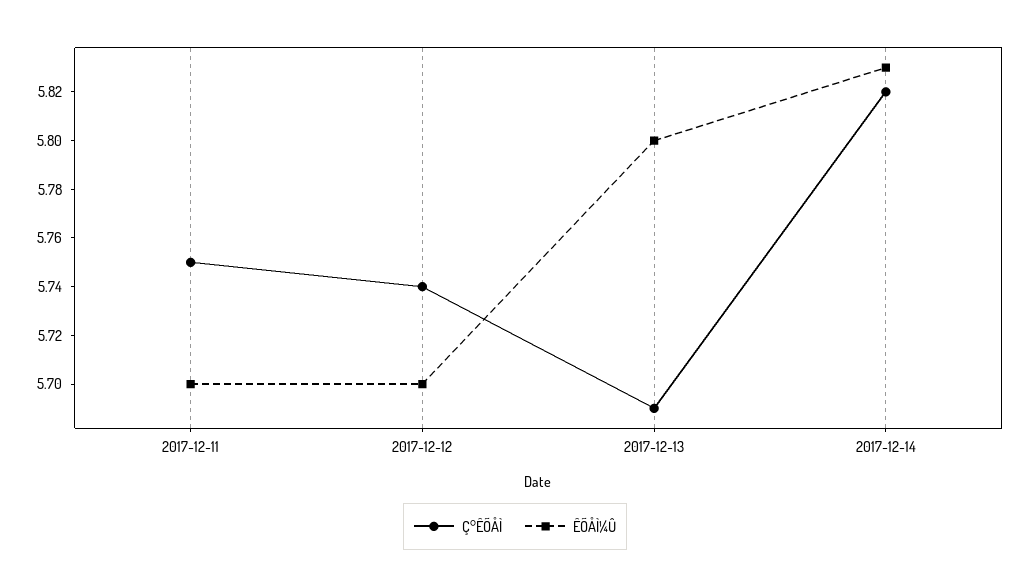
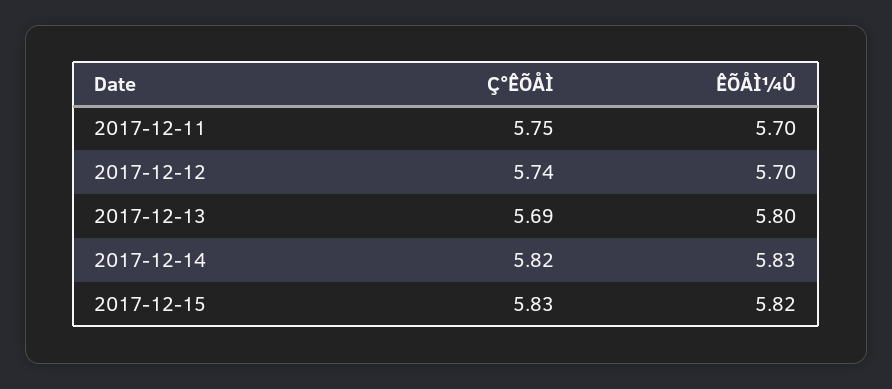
Ç°ÊÕÅÌ, 2017-12-15: none -> 5.83
ÊÕÅÌ¼Û, 2017-12-15: none -> 5.82

